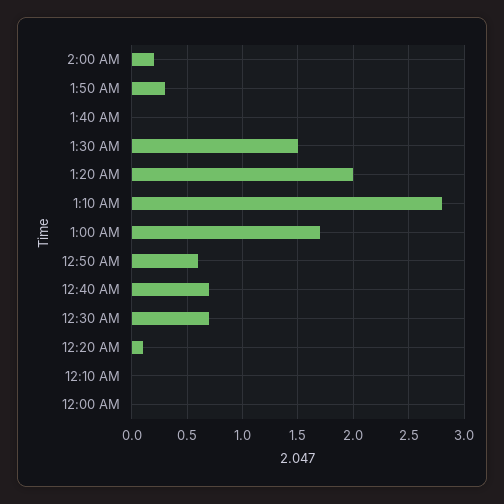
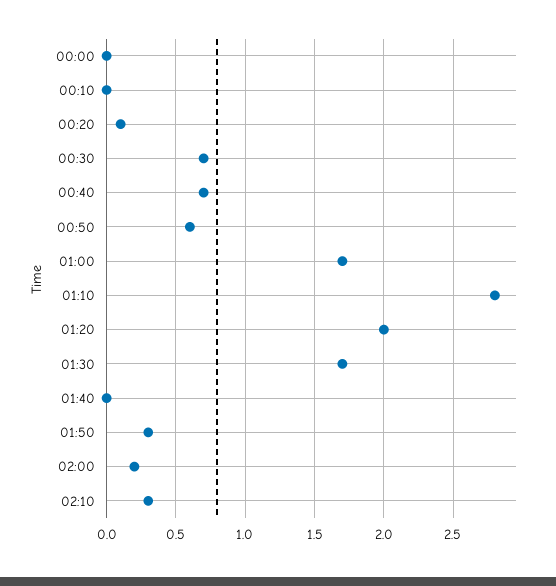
1:30 AM: 1.5 -> 1.7
02:10: none -> 0.3

